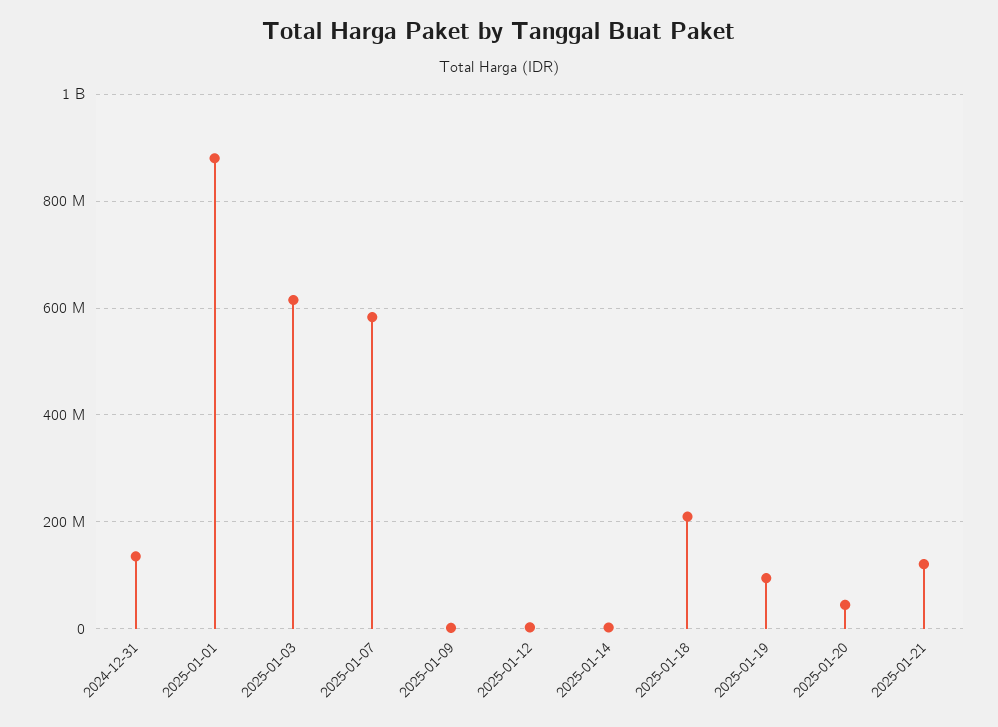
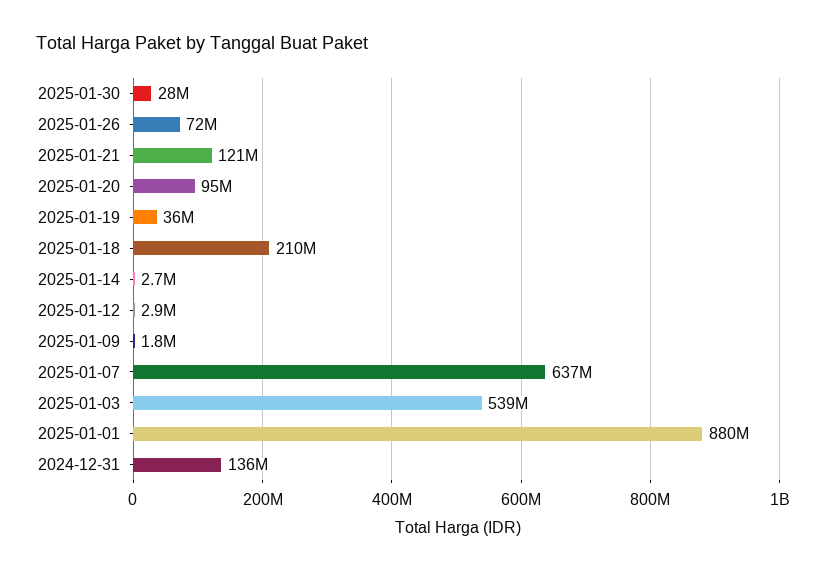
2025-01-03: 620000000 -> 539000000
2025-01-07: 580000000 -> 637000000
2025-01-19: 100000000 -> 36000000
2025-01-20: 40000000 -> 95000000
2025-01-30: none -> 28000000
2025-01-26: none -> 72000000

